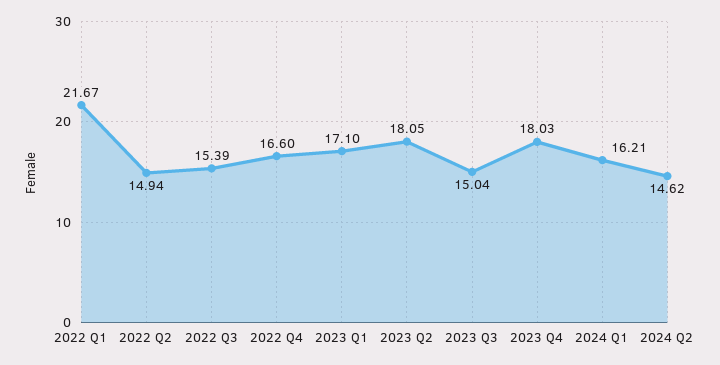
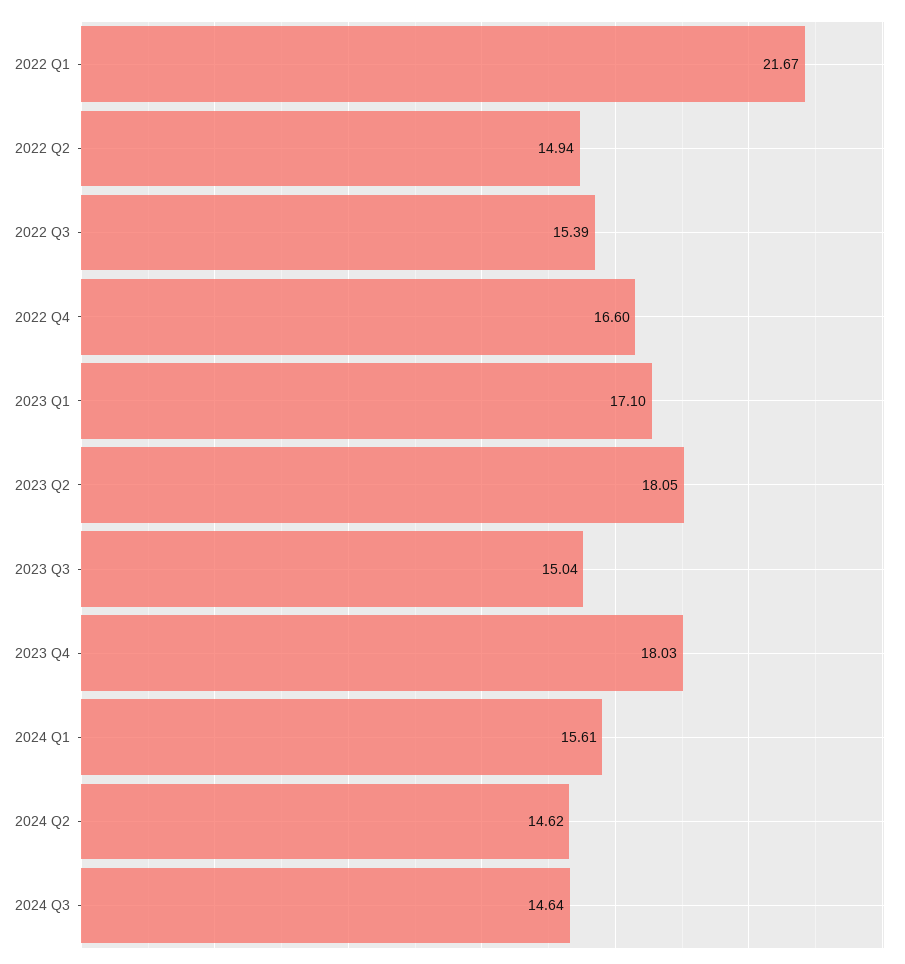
2024 Q1: 16.21 -> 15.61
2024 Q3: none -> 14.64

